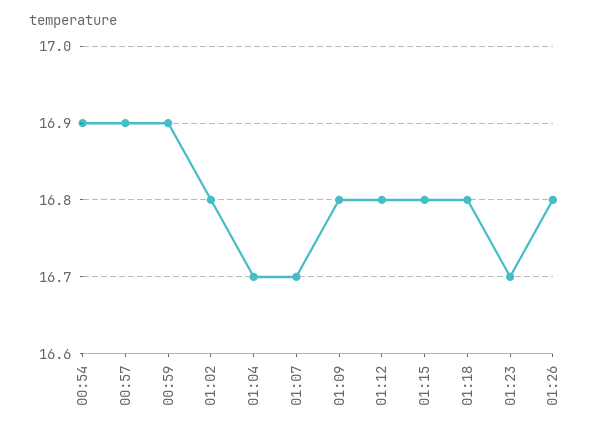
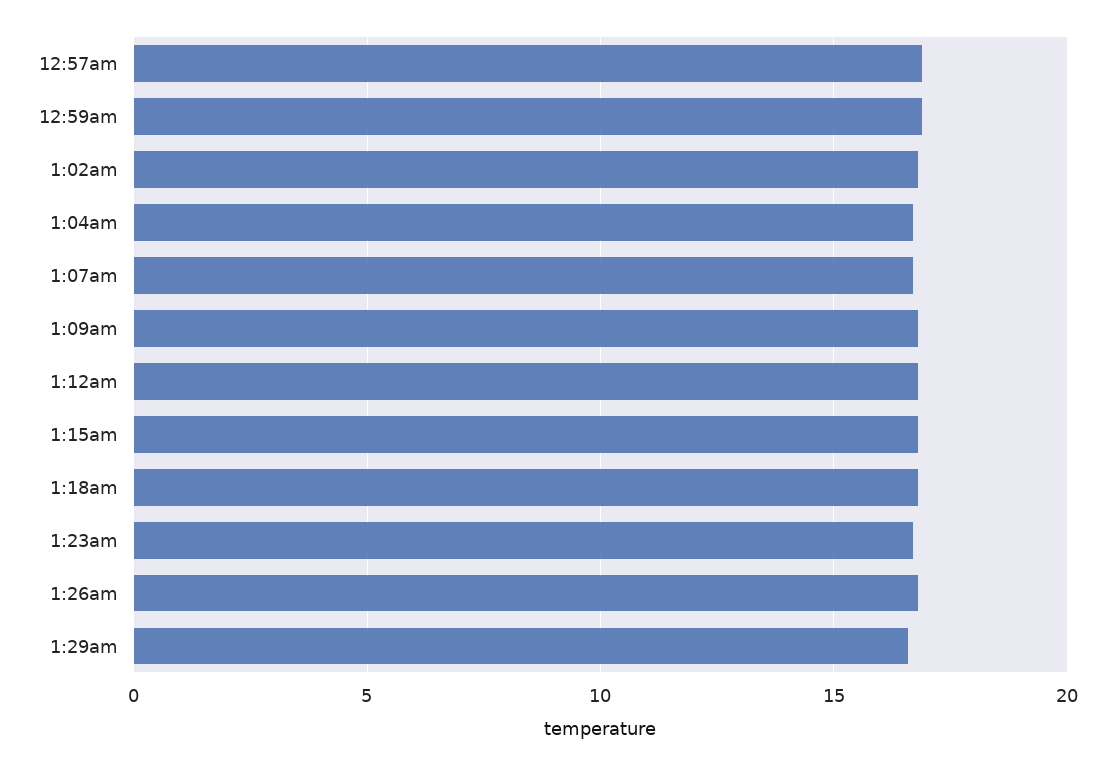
00:54: 16.9 -> none
1:29am: none -> 16.5

